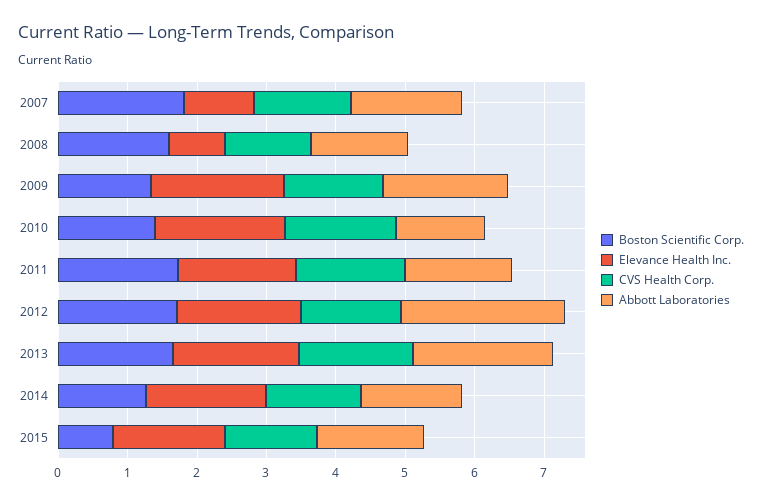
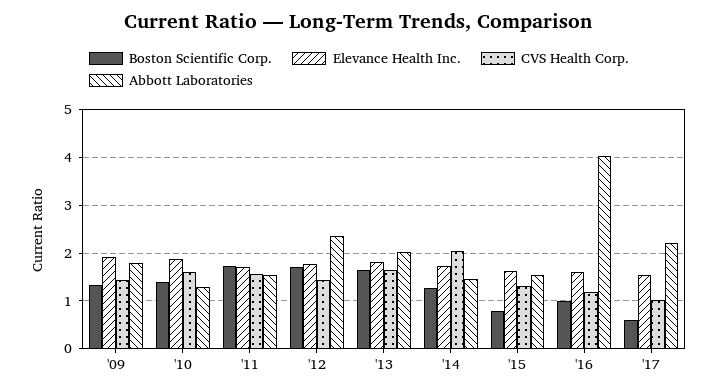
Boston Scientific Corp., 2007: 1.8 -> none
Elevance Health Inc., 2007: 1 -> none
CVS Health Corp., 2007: 1.4 -> none
Abbott Laboratories, 2007: 1.6 -> none
Boston Scientific Corp., 2008: 1.6 -> none
Elevance Health Inc., 2008: 0.8 -> none
CVS Health Corp., 2008: 1.2 -> none
Abbott Laboratories, 2008: 1.4 -> none
CVS Health Corp., 2014: 1.4 -> 2
Boston Scientific Corp., '16: none -> 1
Elevance Health Inc., '16: none -> 1.6
CVS Health Corp., '16: none -> 1.2
Abbott Laboratories, '16: none -> 4
Boston Scientific Corp., '17: none -> 0.6
Elevance Health Inc., '17: none -> 1.6
CVS Health Corp., '17: none -> 1
Abbott Laboratories, '17: none -> 2.2

